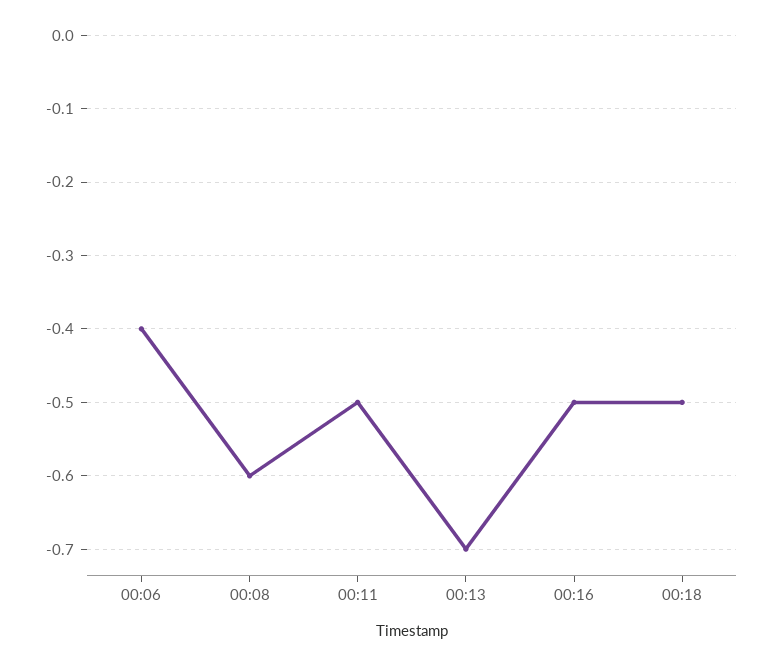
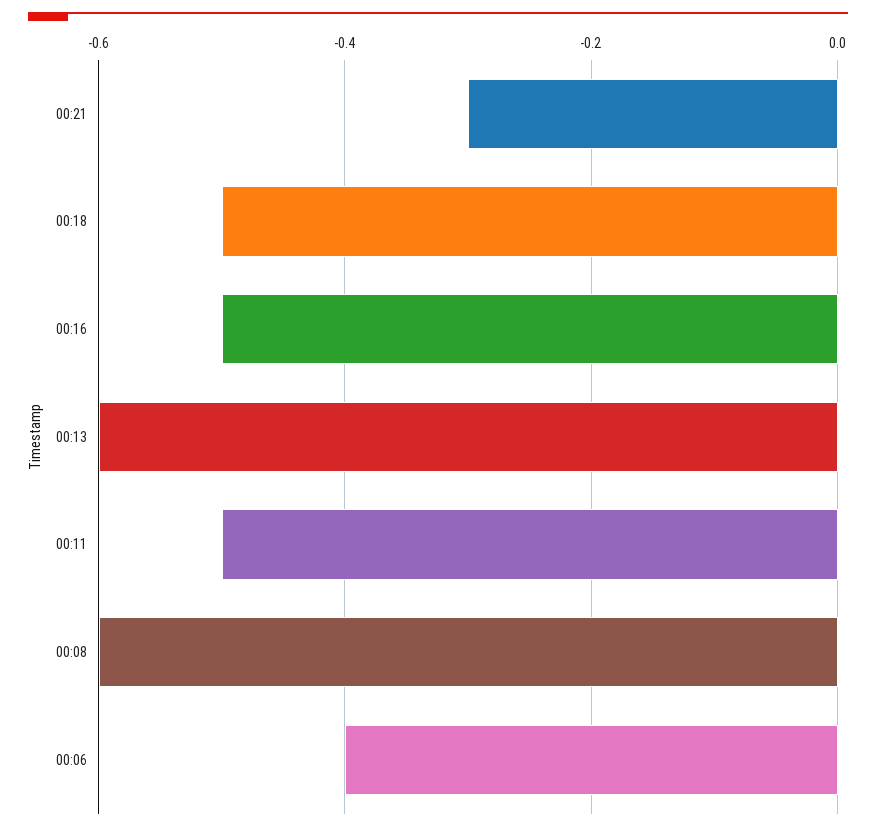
00:13: -0.7 -> -0.6
00:21: none -> -0.3

